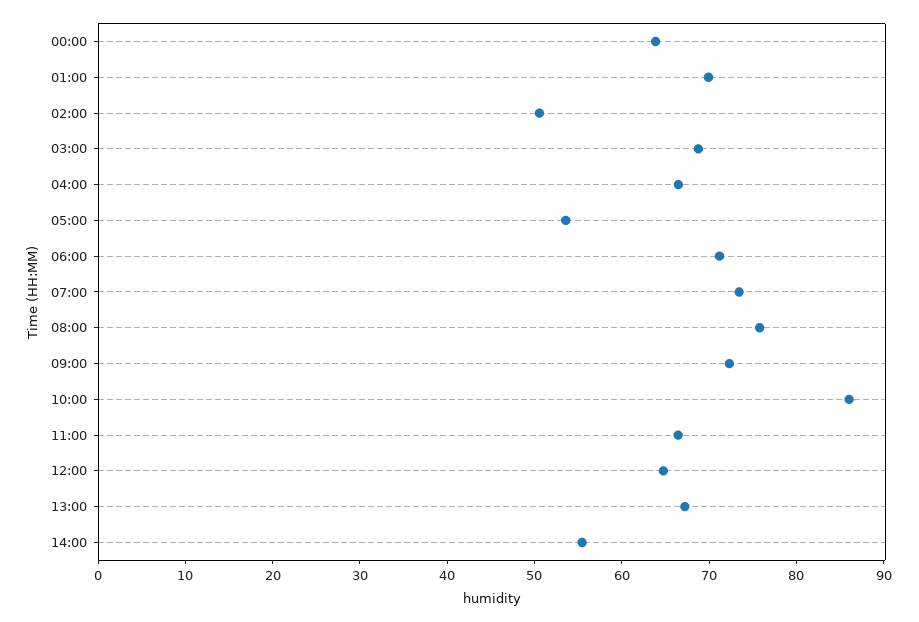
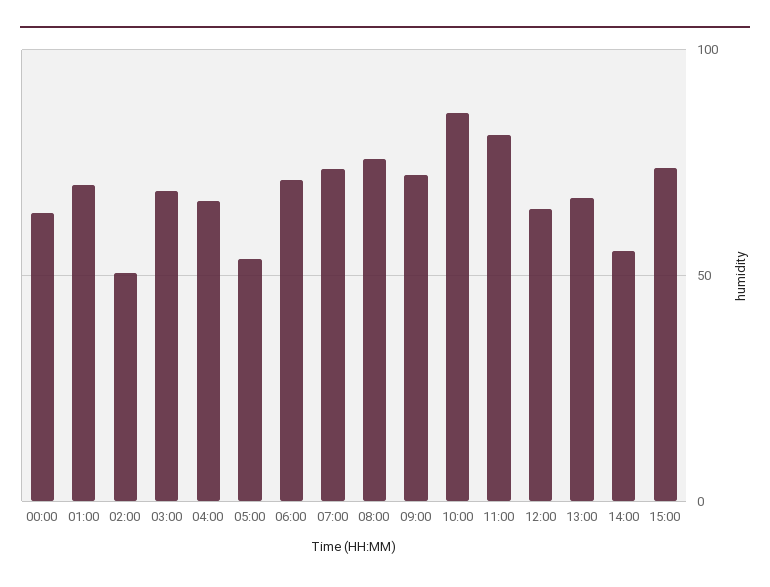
11:00: 66 -> 80
15:00: none -> 75

